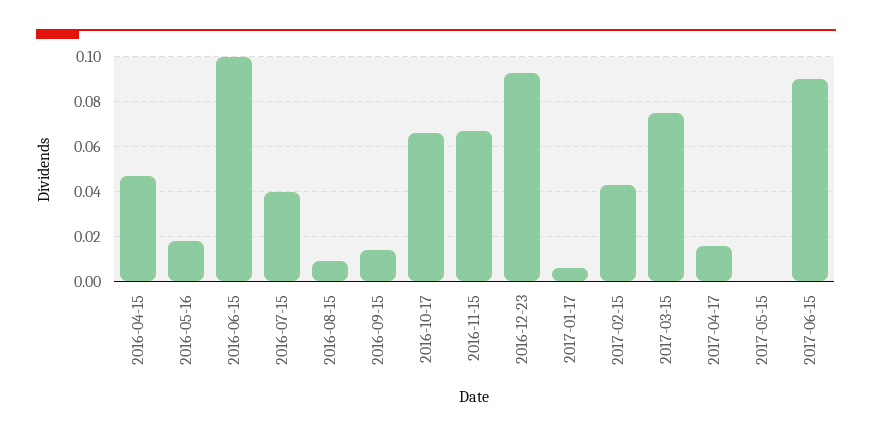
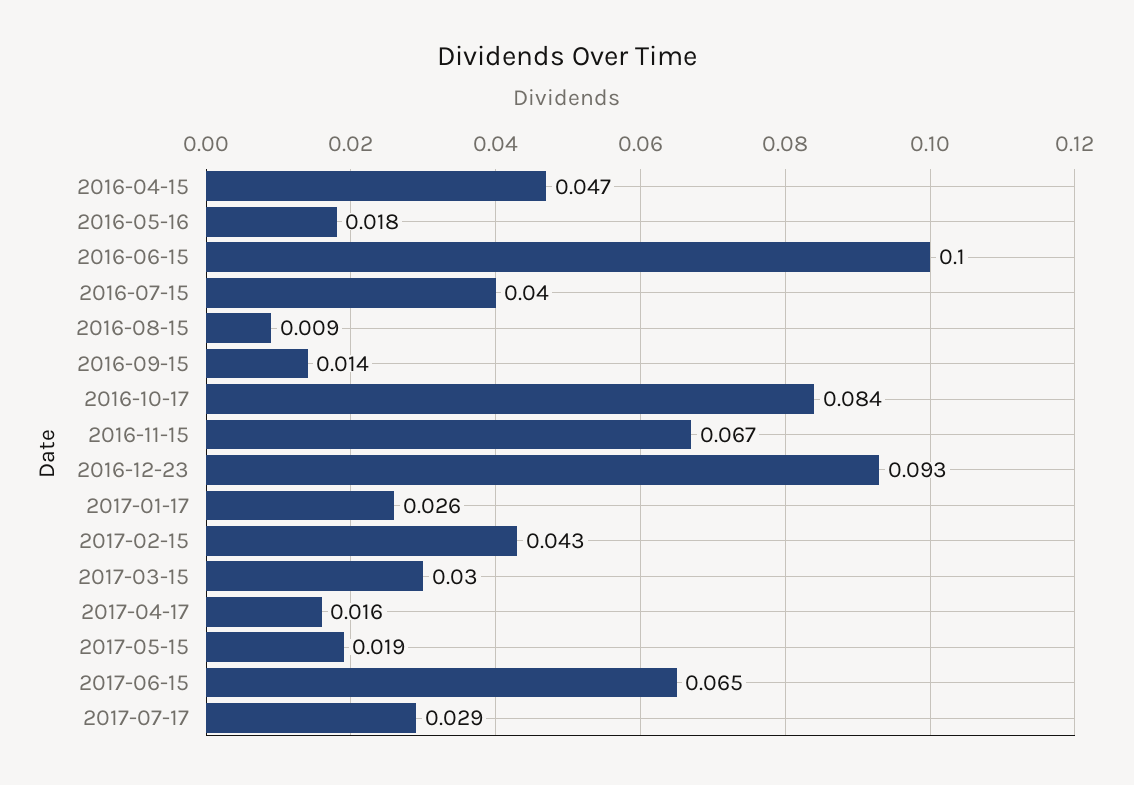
2016-10-17: 0.065 -> 0.084
2017-01-17: 0.005 -> 0.026
2017-03-15: 0.075 -> 0.03
2017-05-15: 0 -> 0.019
2017-06-15: 0.09 -> 0.065
2017-07-17: none -> 0.029

